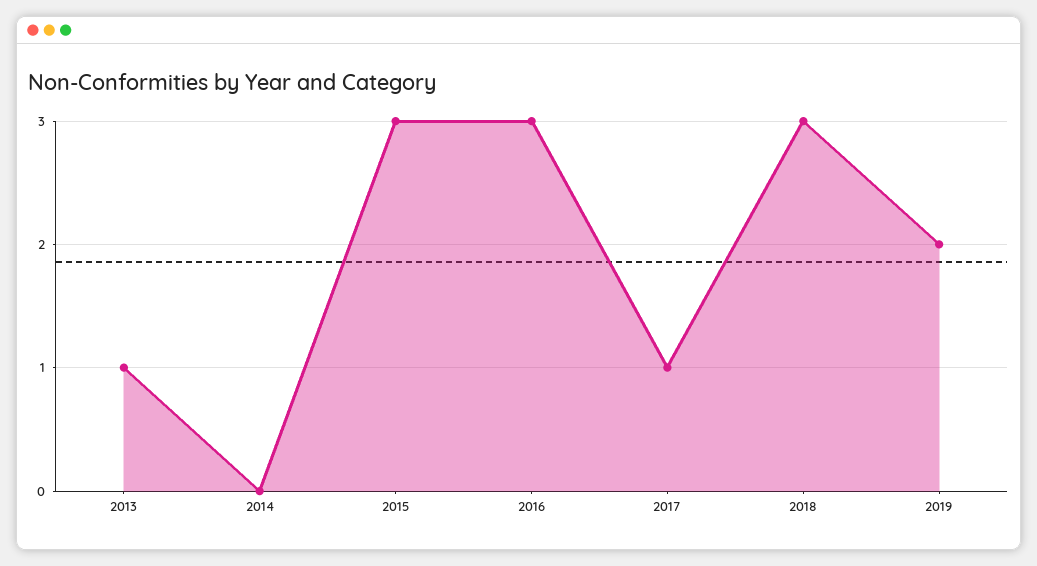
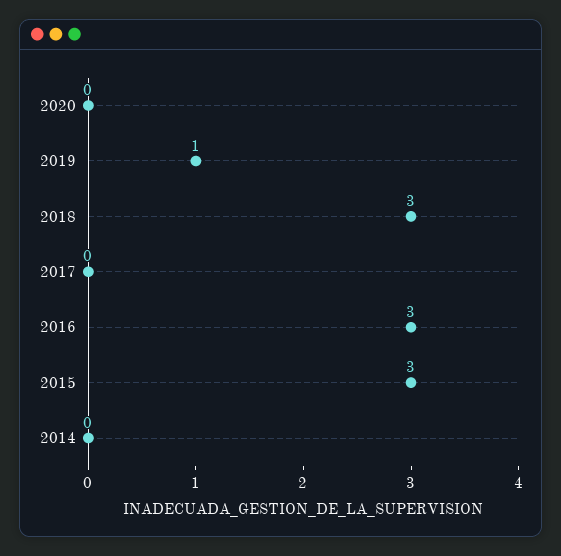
2013: 1 -> none
2017: 1 -> 0
2019: 2 -> 1
2020: none -> 0

